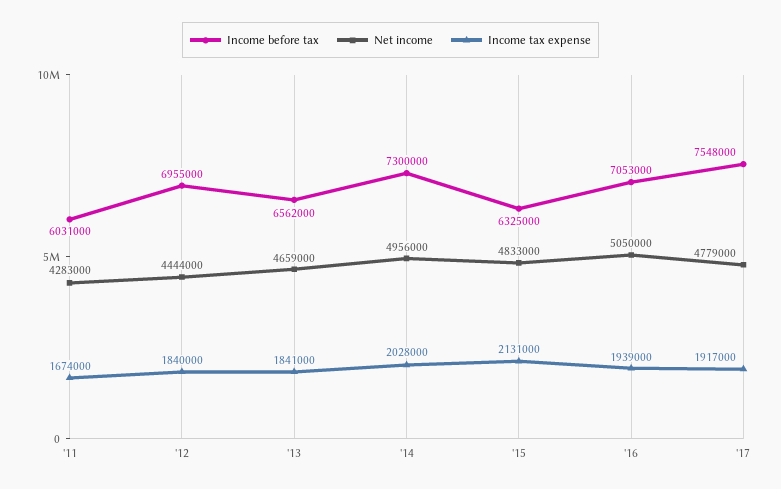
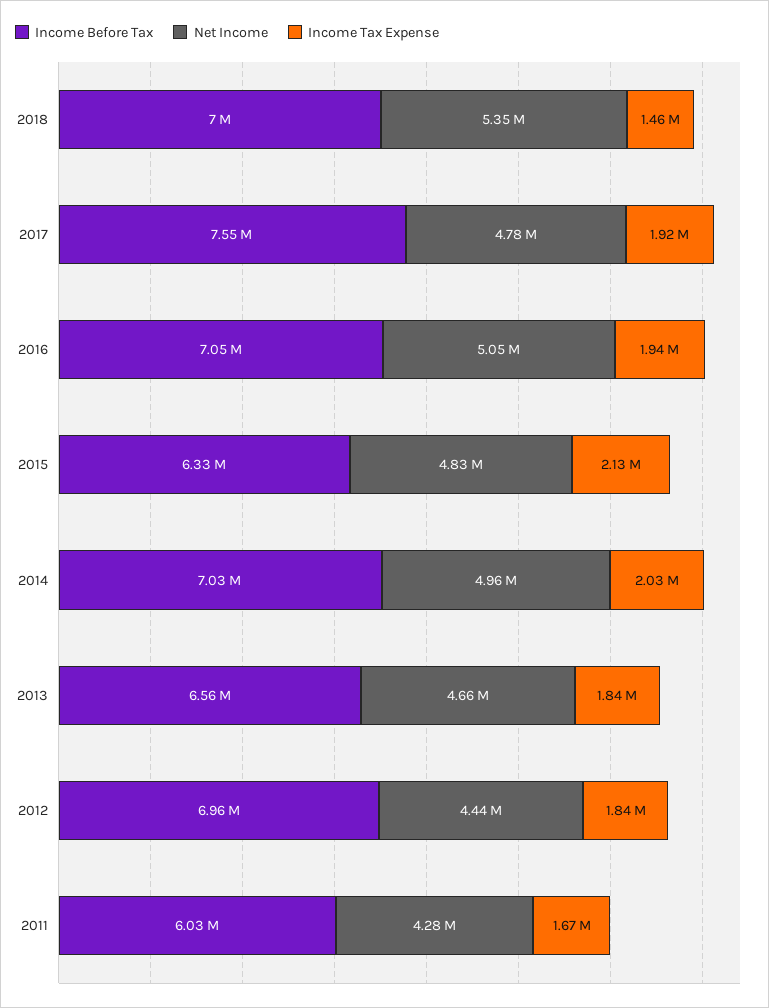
Income before tax, '14: 7300000 -> 7030000
Income before tax, 2018: none -> 7000000
Net income, 2018: none -> 5350000
Income tax expense, 2018: none -> 1460000

